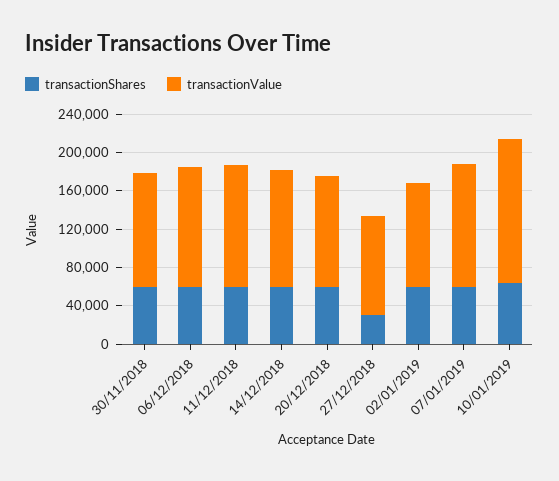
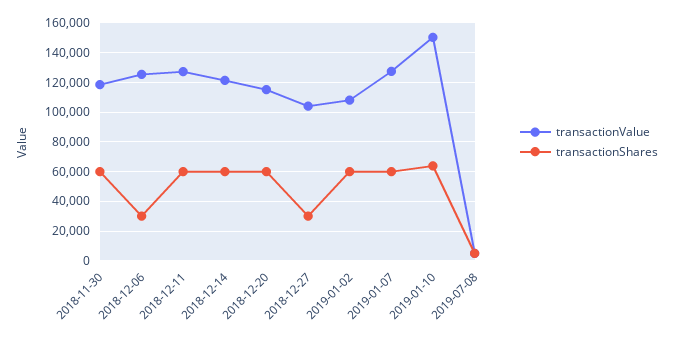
transactionShares, 06/12/2018: 60000 -> 30000
transactionValue, 2019-07-08: none -> 5000
transactionShares, 2019-07-08: none -> 5000

